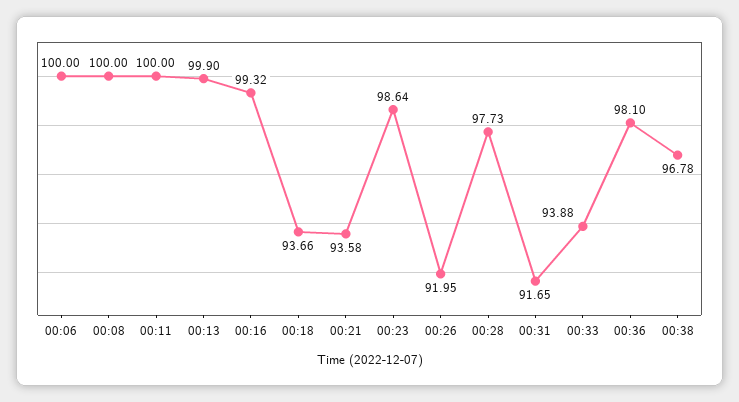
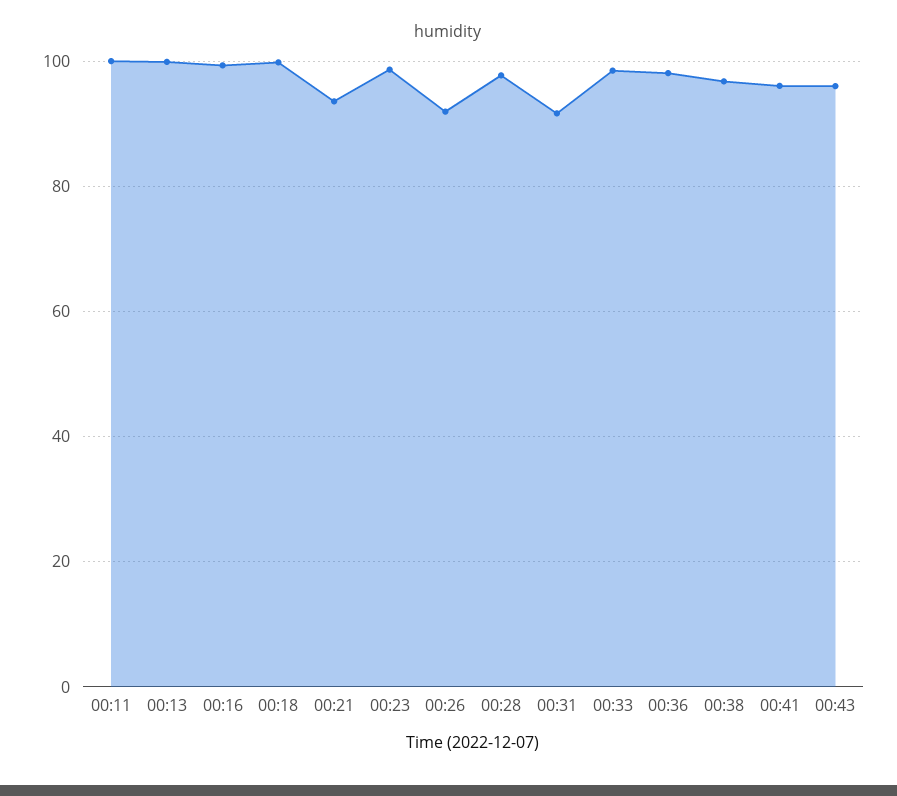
00:06: 100 -> none
00:08: 100 -> none
00:18: 93.66 -> 100
00:33: 93.88 -> 98
00:41: none -> 96
00:43: none -> 96

